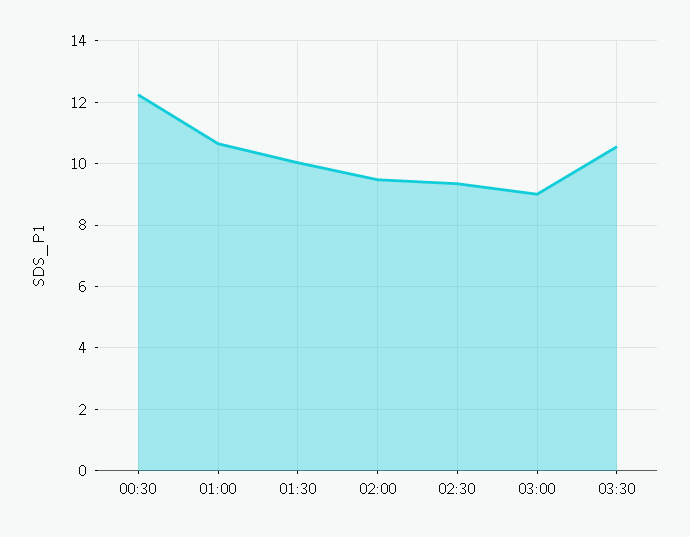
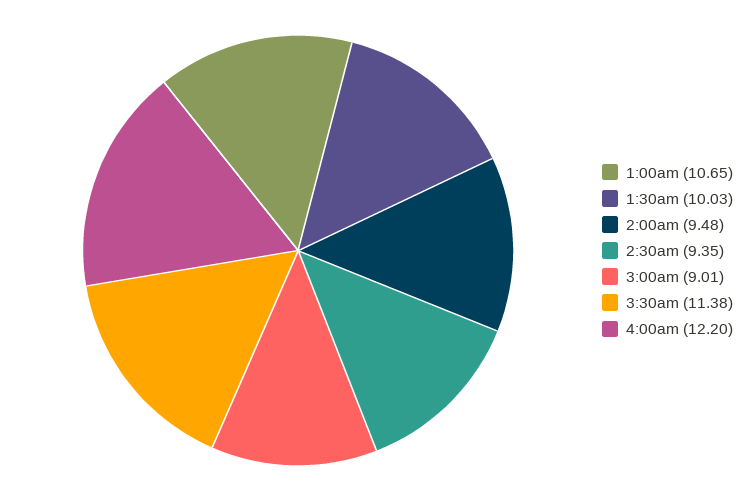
00:30: 12.2 -> none
03:30: 10.6 -> 11.38
4:00am: none -> 12.2

